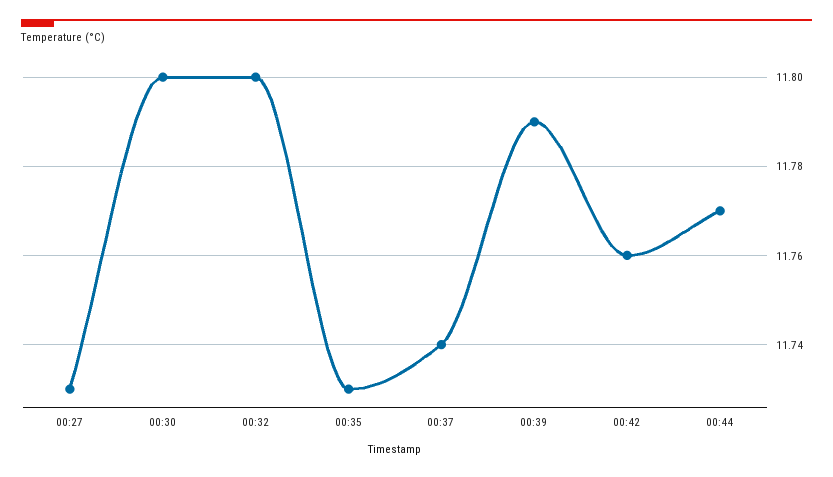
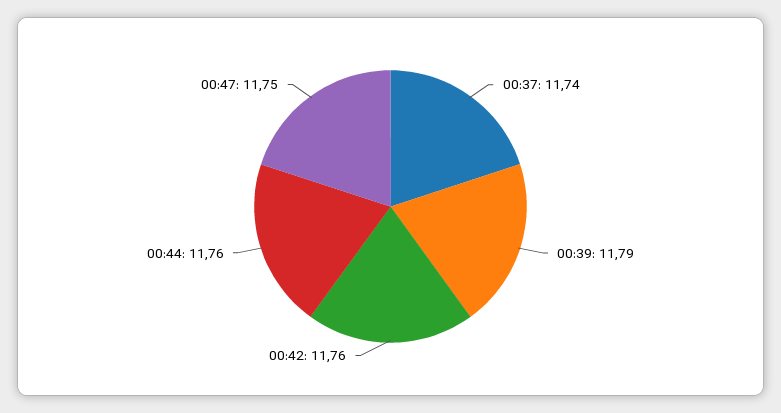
00:27: 11.73 -> none
00:30: 11.8 -> none
00:32: 11.8 -> none
00:35: 11.73 -> none
00:44: 11.77 -> 11.76
00:47: none -> 11.75

